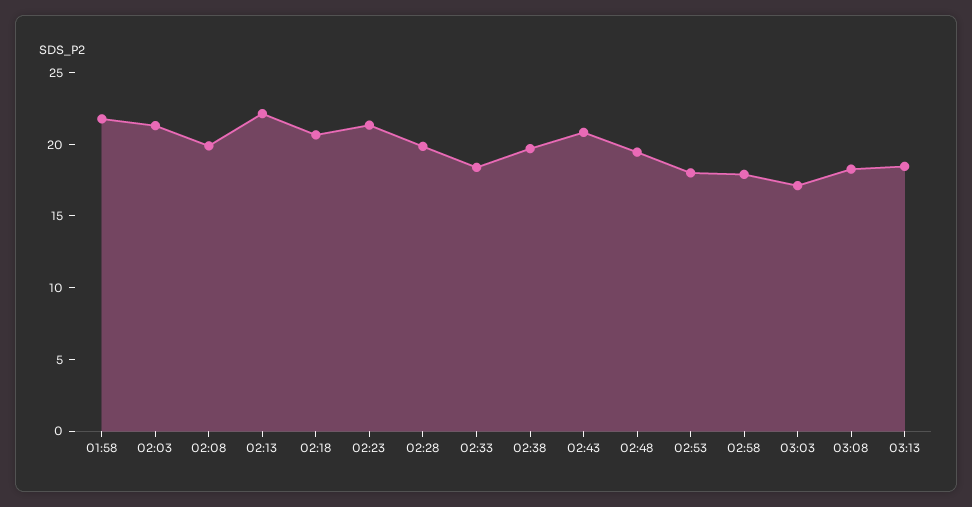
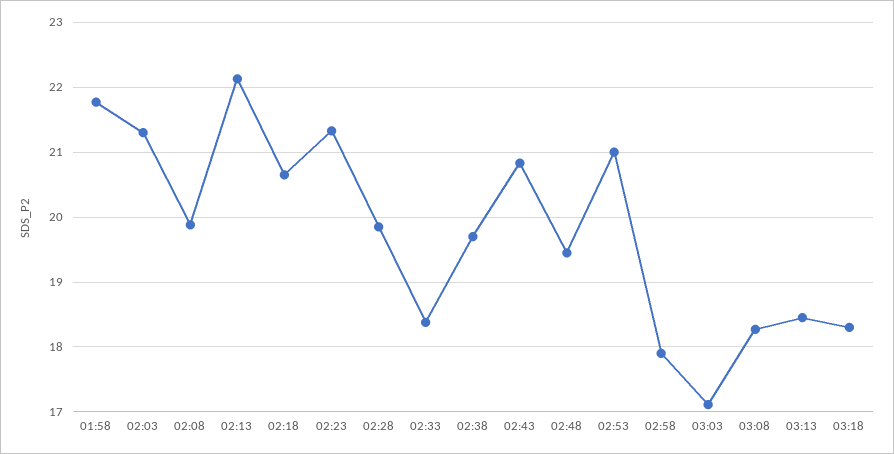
02:53: 18 -> 21
03:18: none -> 18.3

